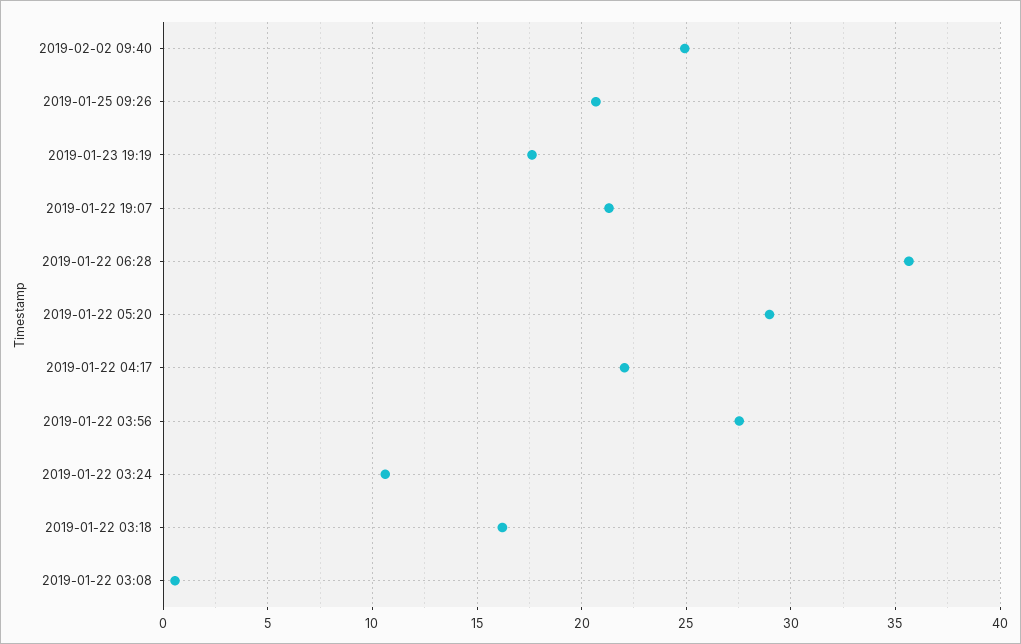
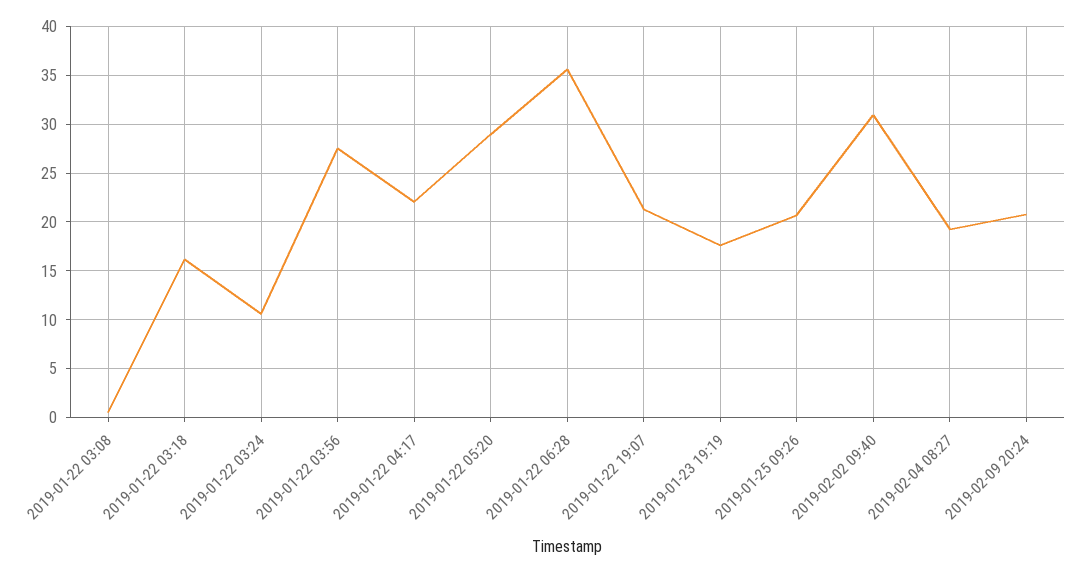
2019-02-02 09:40: 25 -> 31
2019-02-04 08:27: none -> 19
2019-02-09 20:24: none -> 21

